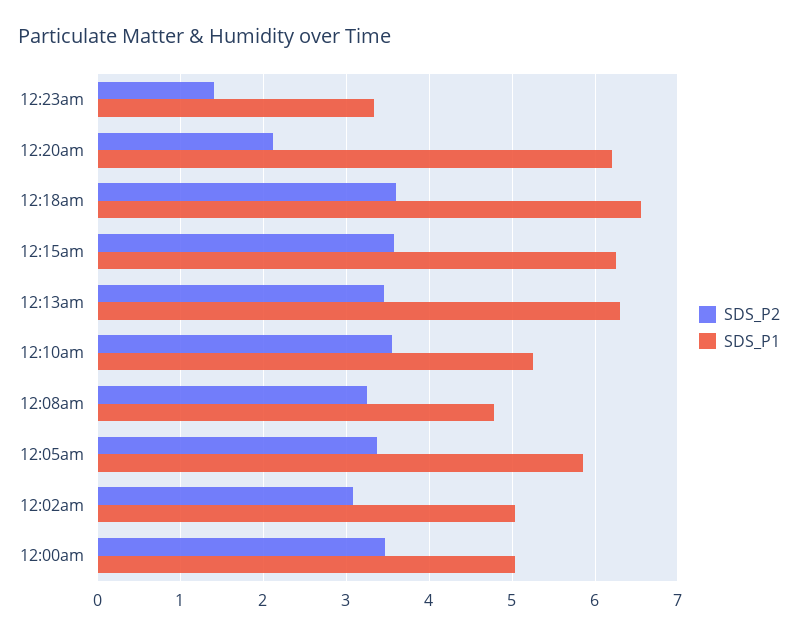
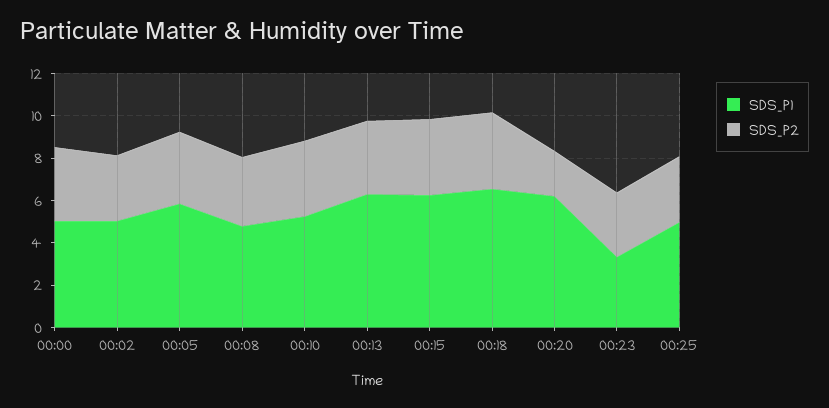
SDS_P2, 12:23am: 1.4 -> 3
SDS_P1, 00:25: none -> 5
SDS_P2, 00:25: none -> 3

